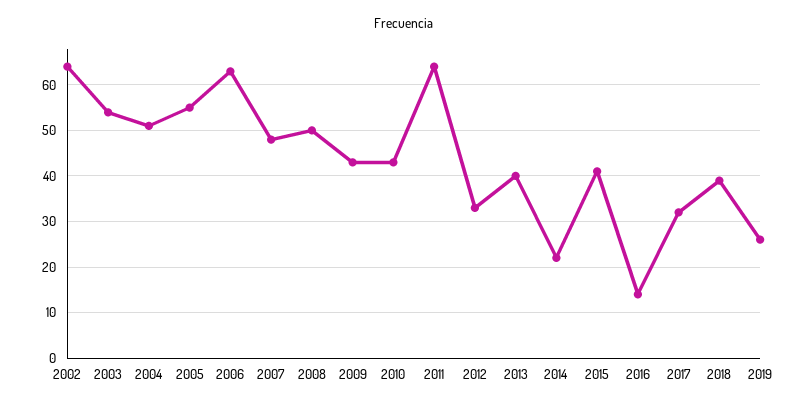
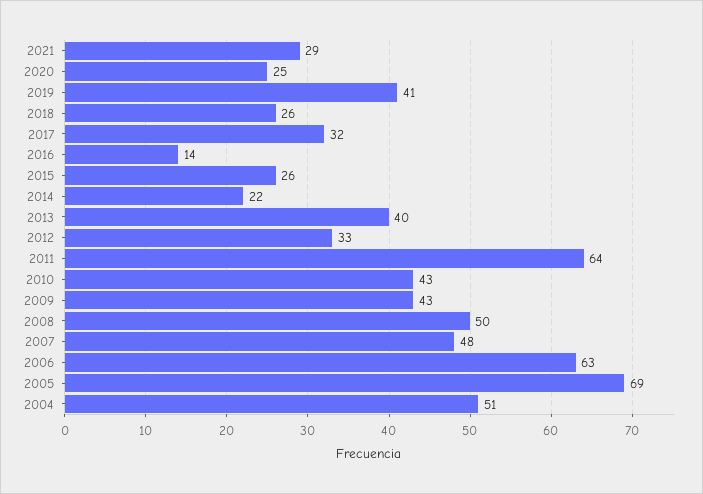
2002: 65 -> none
2003: 55 -> none
2005: 55 -> 69
2015: 40 -> 26
2018: 40 -> 26
2019: 25 -> 41
2021: none -> 29
2020: none -> 25

